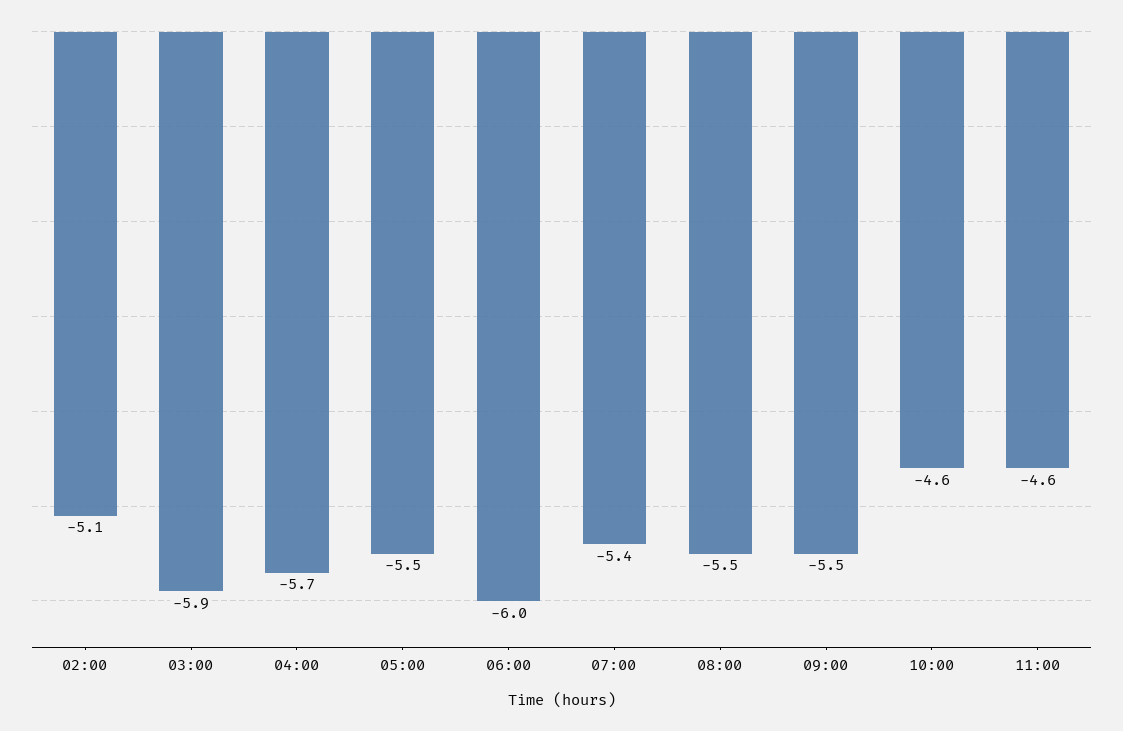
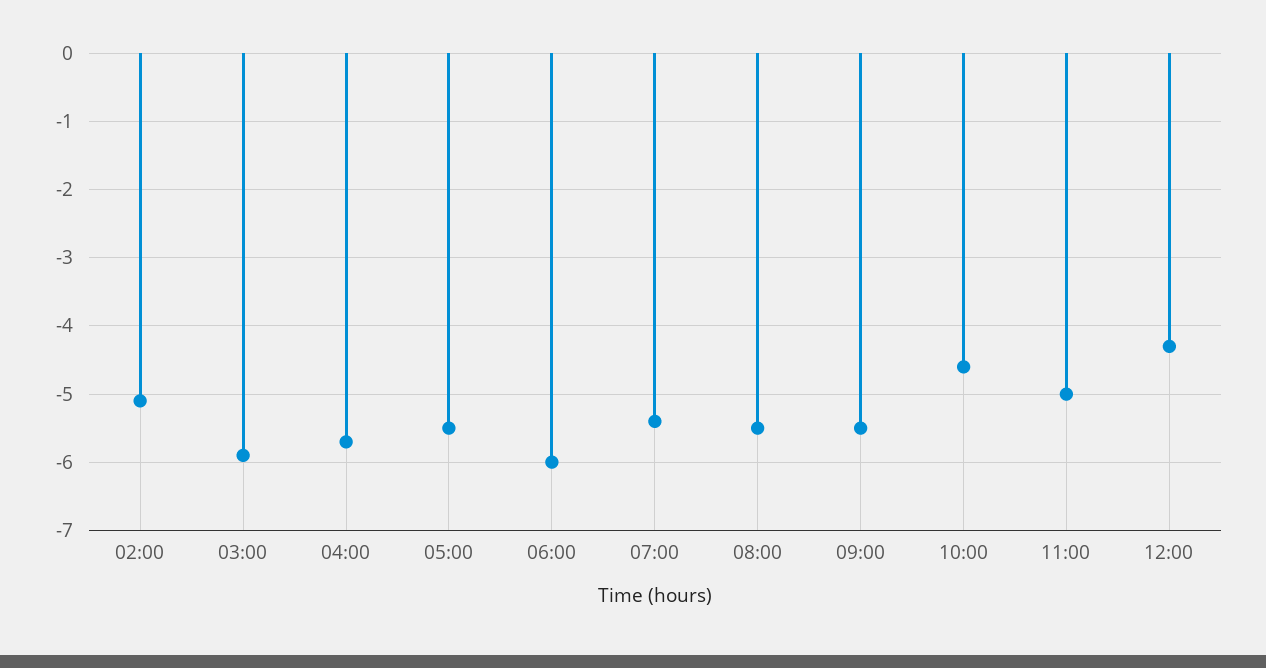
11:00: -4.6 -> -5
12:00: none -> -4.3

